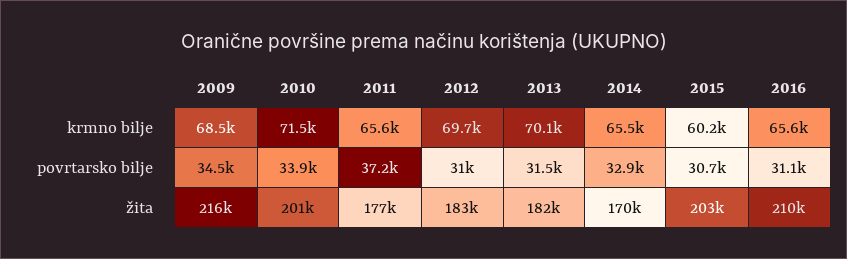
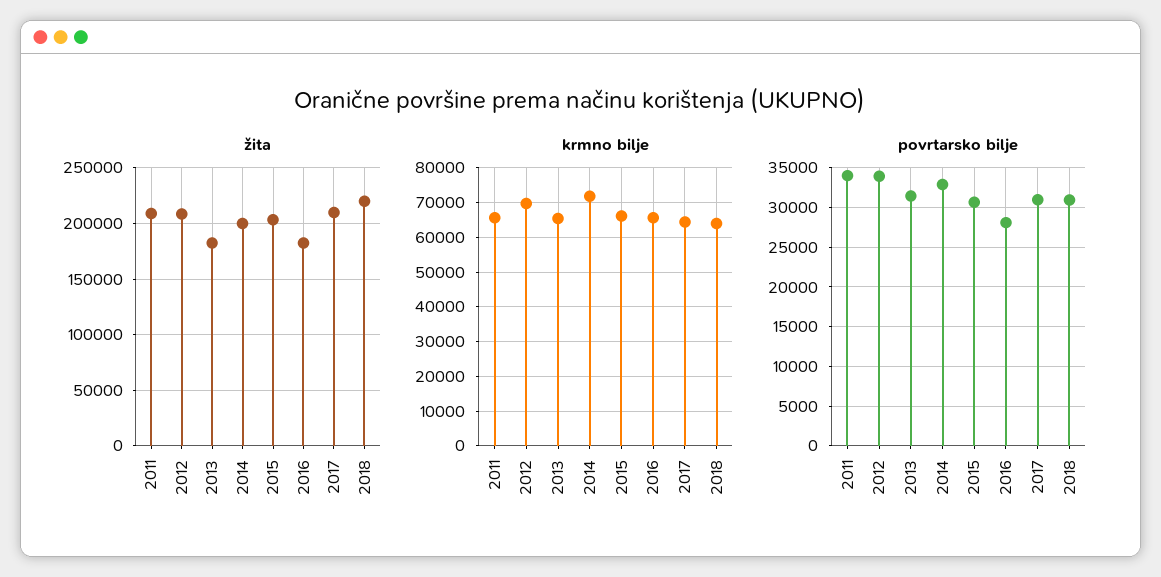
krmno bilje, 2009: 68500 -> none
krmno bilje, 2010: 71500 -> none
krmno bilje, 2013: 70100 -> 66000
krmno bilje, 2014: 65500 -> 72000
krmno bilje, 2015: 60200 -> 66000
povrtarsko bilje, 2009: 34500 -> none
povrtarsko bilje, 2010: 33900 -> none
povrtarsko bilje, 2011: 37200 -> 34000
povrtarsko bilje, 2012: 31000 -> 34000
povrtarsko bilje, 2016: 31100 -> 28000
žita, 2009: 216000 -> none
žita, 2010: 201000 -> none
žita, 2011: 177000 -> 210000
žita, 2012: 183000 -> 210000
žita, 2014: 170000 -> 200000
žita, 2016: 210000 -> 180000
žita, 2017: none -> 210000
žita, 2018: none -> 220000
krmno bilje, 2017: none -> 64000
krmno bilje, 2018: none -> 64000
povrtarsko bilje, 2017: none -> 31000
povrtarsko bilje, 2018: none -> 31000

